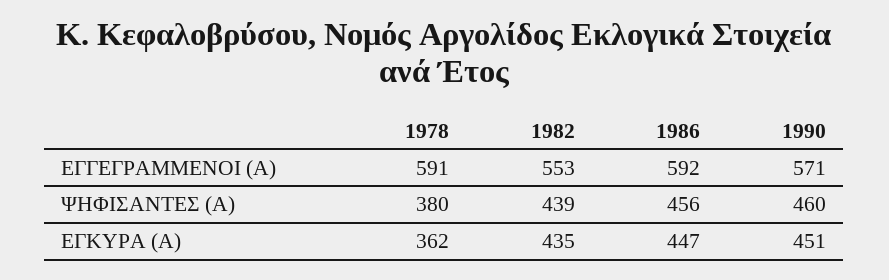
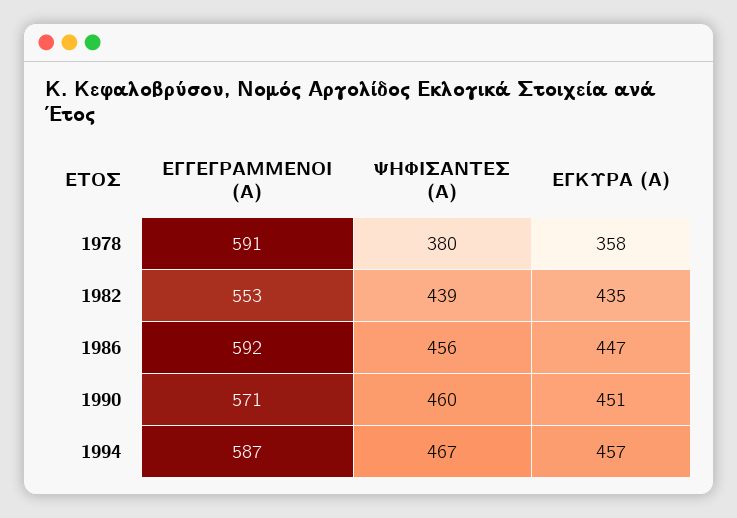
1978, ΕΓΚΥΡΑ (Α): 362 -> 358
1994, ΕΓΓΕΓΡΑΜΜΕΝΟΙ (Α): none -> 587
1994, ΨΗΦΙΣΑΝΤΕΣ (Α): none -> 467
1994, ΕΓΚΥΡΑ (Α): none -> 457

